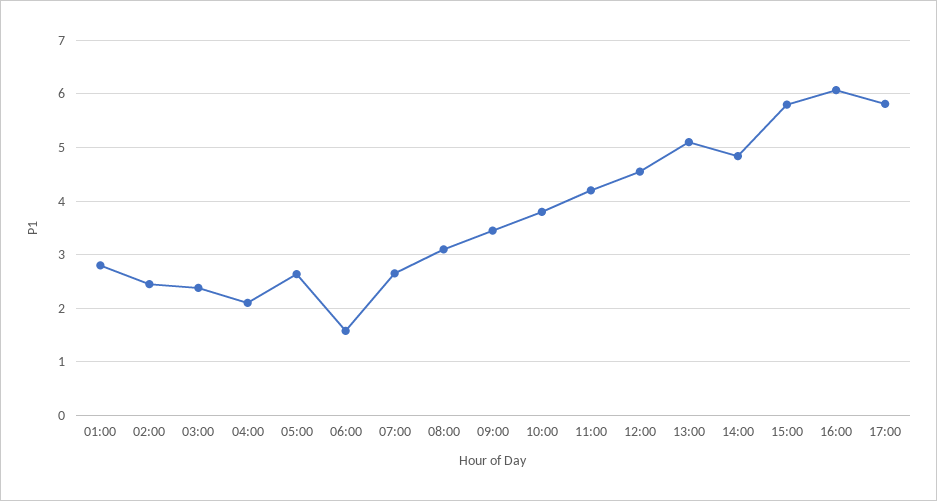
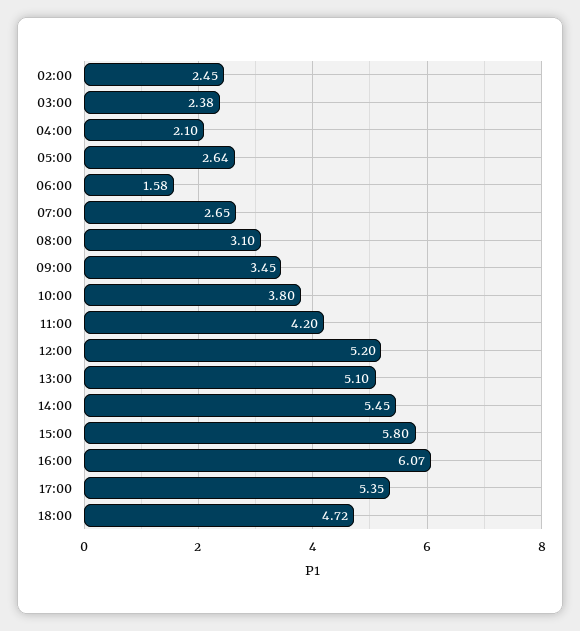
01:00: 2.8 -> none
12:00: 4.6 -> 5.2
14:00: 4.8 -> 5.45
17:00: 5.8 -> 5.35
18:00: none -> 4.72

